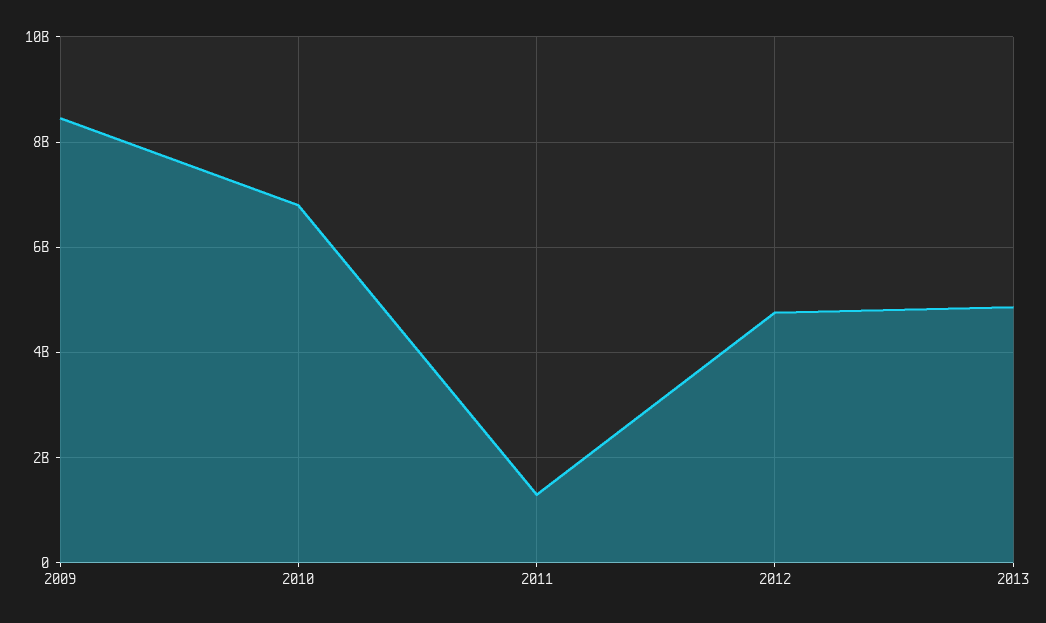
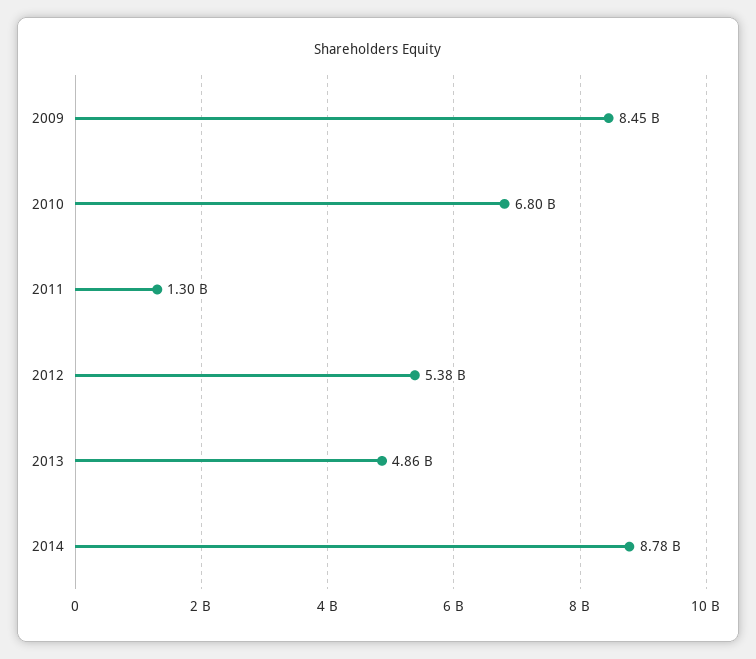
2012: 4800000000 -> 5380000000
2014: none -> 8780000000

